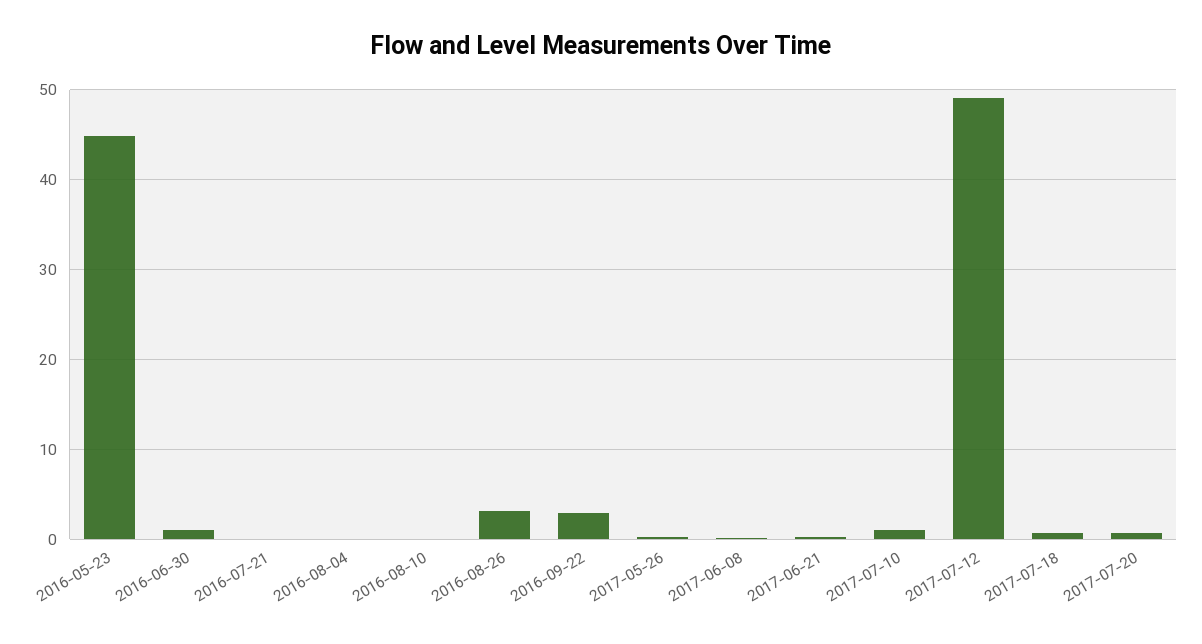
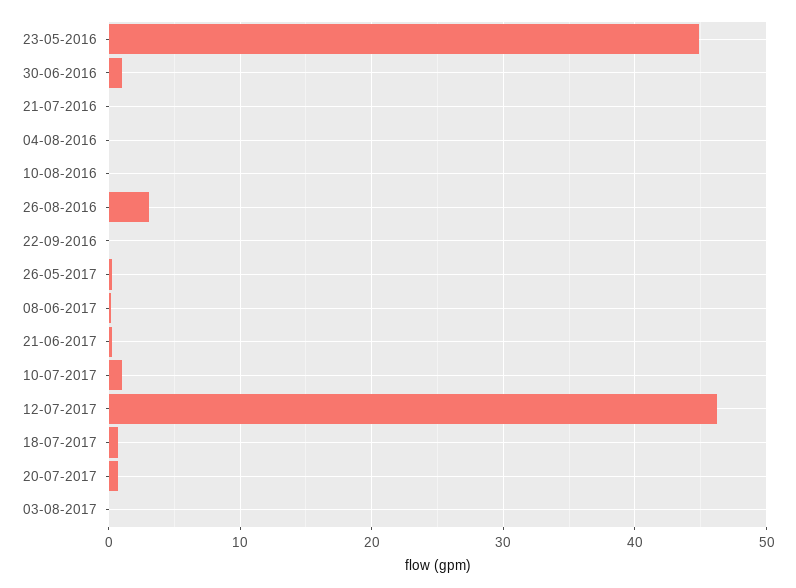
2016-09-22: 3 -> 0
2017-07-12: 49 -> 46
03-08-2017: none -> 0

